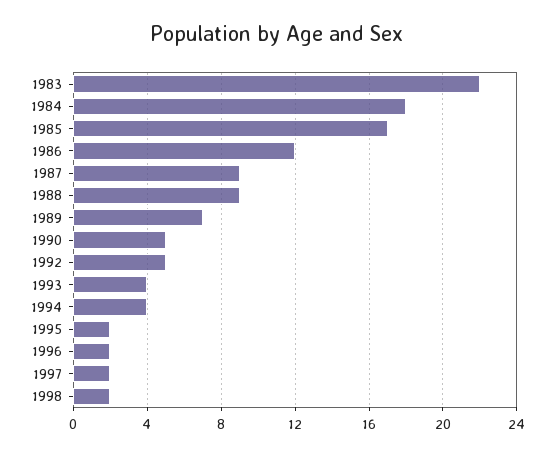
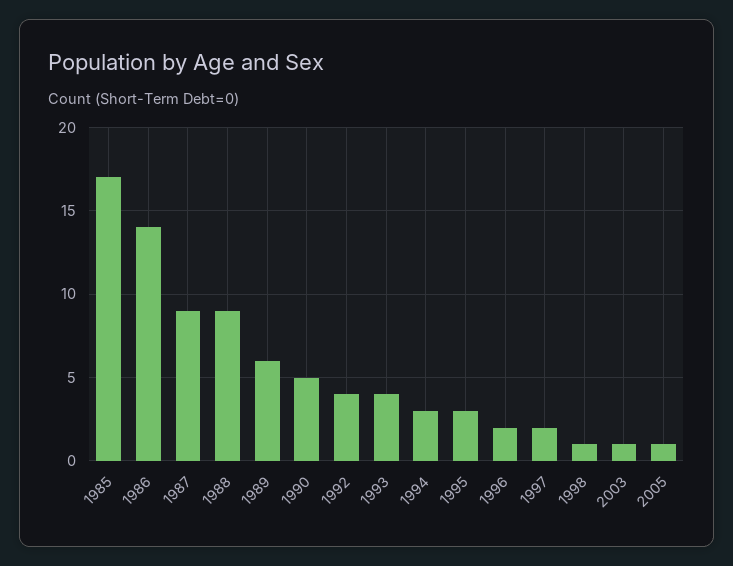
1983: 22 -> none
1984: 18 -> none
1986: 12 -> 14
1989: 7 -> 6
1992: 5 -> 4
1994: 4 -> 3
1995: 2 -> 3
1998: 2 -> 1
2003: none -> 1
2005: none -> 1

